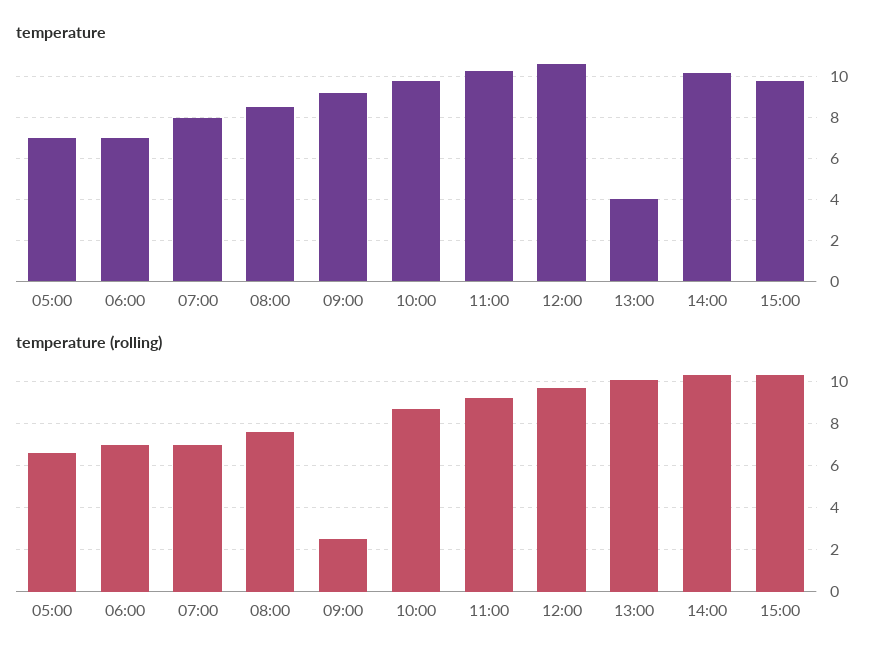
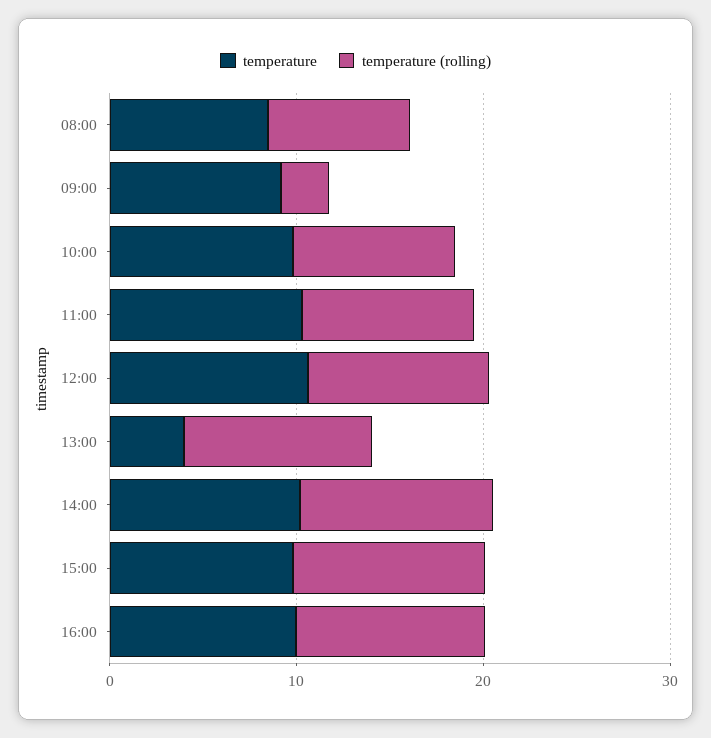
temperature, 05:00: 7 -> none
temperature, 06:00: 7 -> none
temperature, 07:00: 8 -> none
temperature (rolling), 05:00: 6.5 -> none
temperature (rolling), 06:00: 7 -> none
temperature (rolling), 07:00: 7 -> none
temperature, 16:00: none -> 10
temperature (rolling), 16:00: none -> 10

